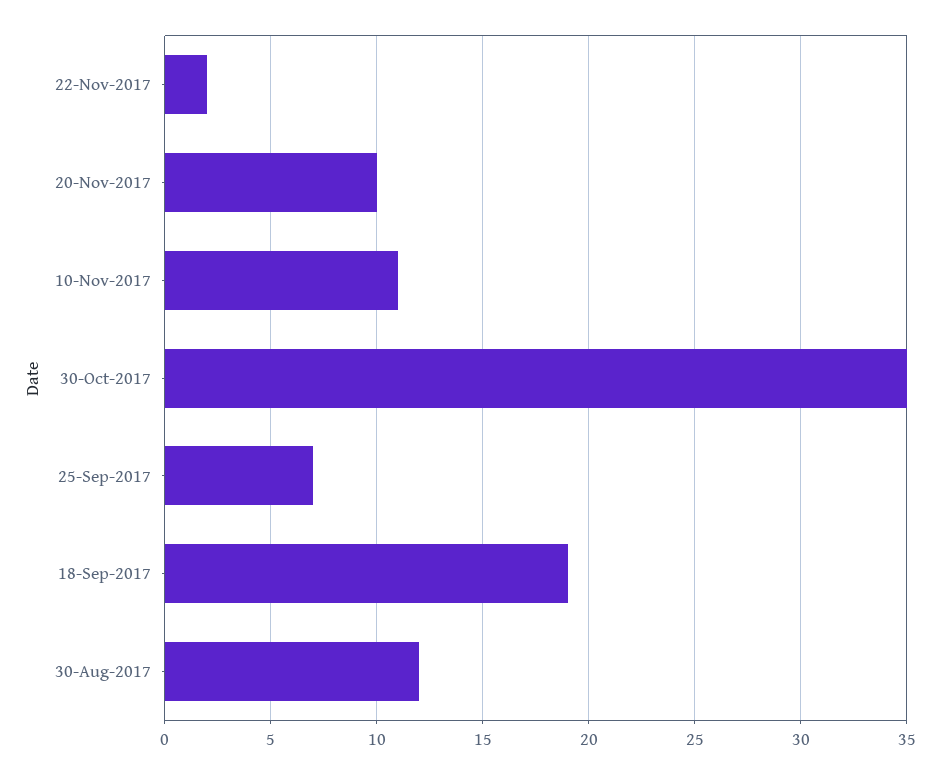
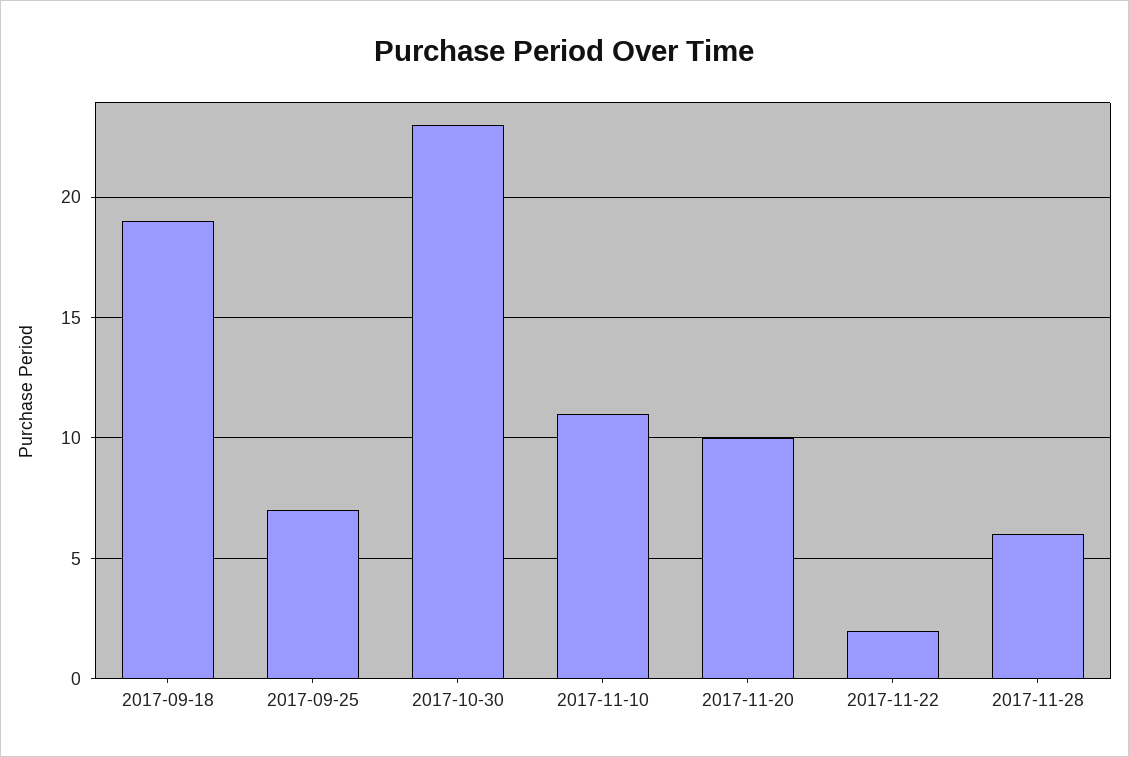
30-Oct-2017: 35 -> 23
30-Aug-2017: 12 -> none
2017-11-28: none -> 6

